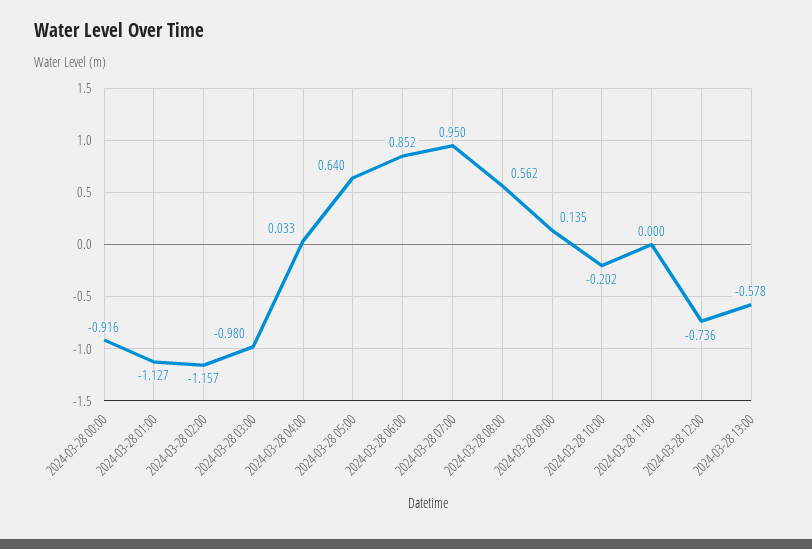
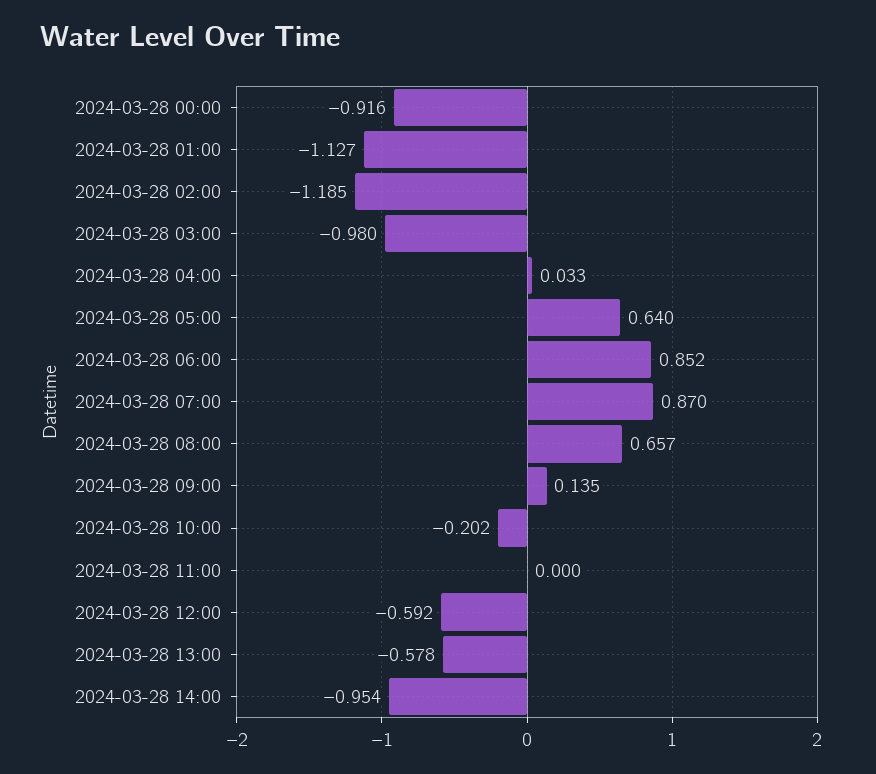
2024-03-28 02:00: -1.157 -> -1.185
2024-03-28 07:00: 0.95 -> 0.87
2024-03-28 08:00: 0.562 -> 0.657
2024-03-28 12:00: -0.736 -> -0.592
2024-03-28 14:00: none -> -0.954

